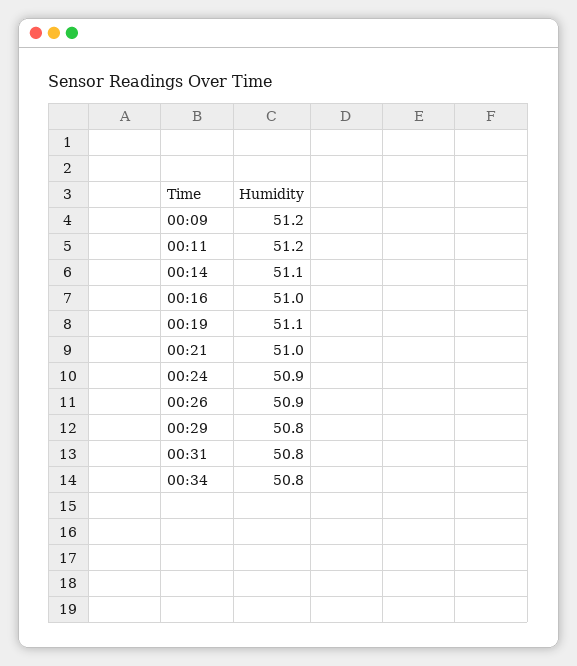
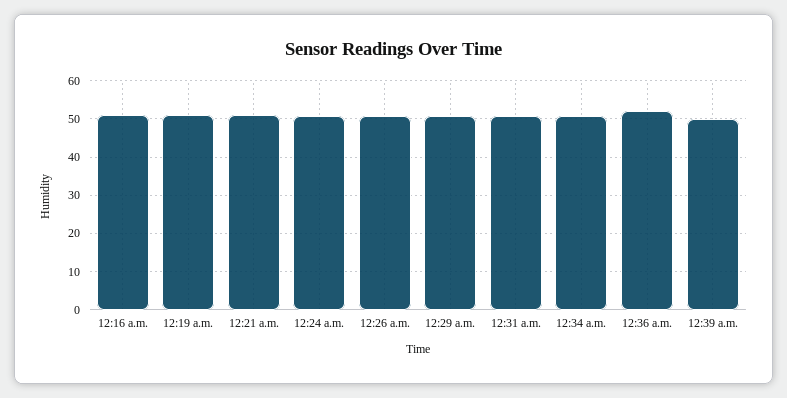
00:09: 51.2 -> none
00:11: 51.2 -> none
00:14: 51.1 -> none
12:36 a.m.: none -> 52
12:39 a.m.: none -> 50

